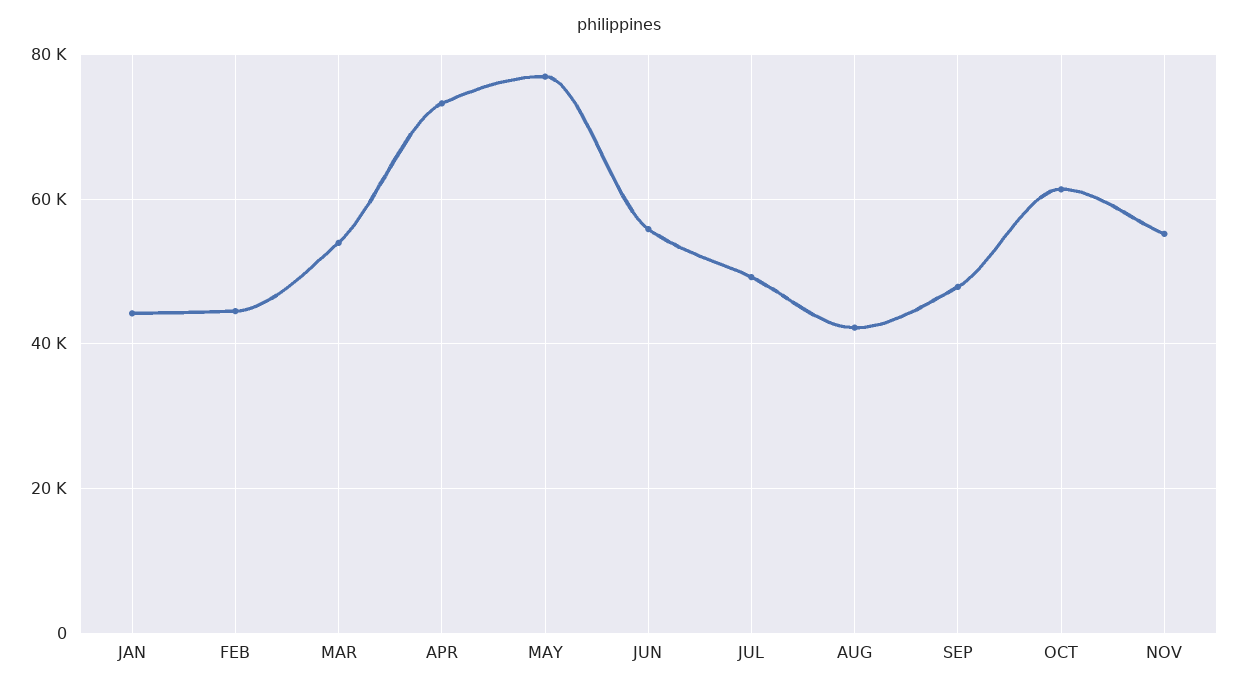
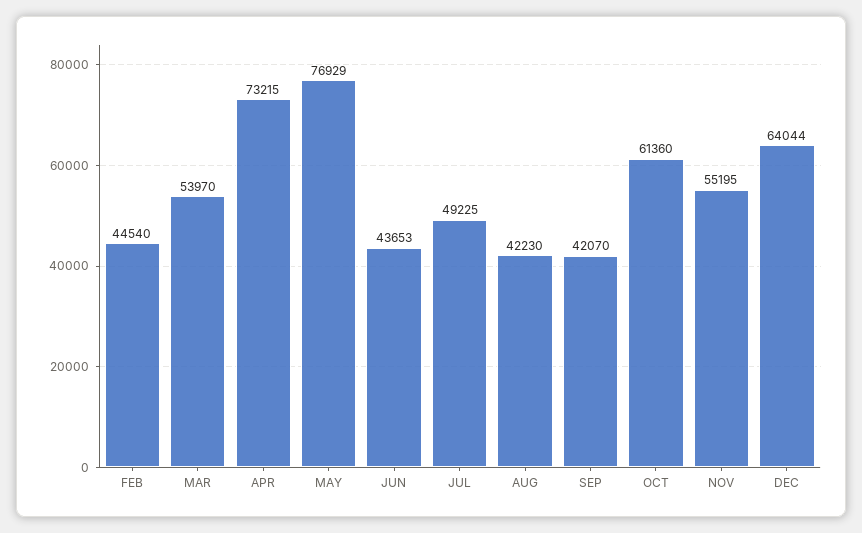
JAN: 44000 -> none
JUN: 56000 -> 43653
SEP: 48000 -> 42070
DEC: none -> 64044

